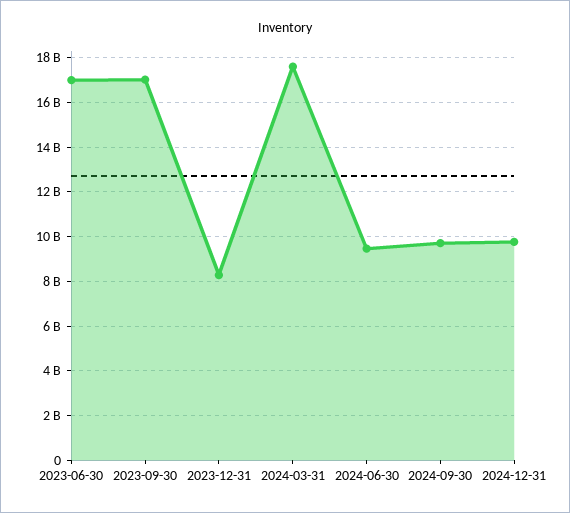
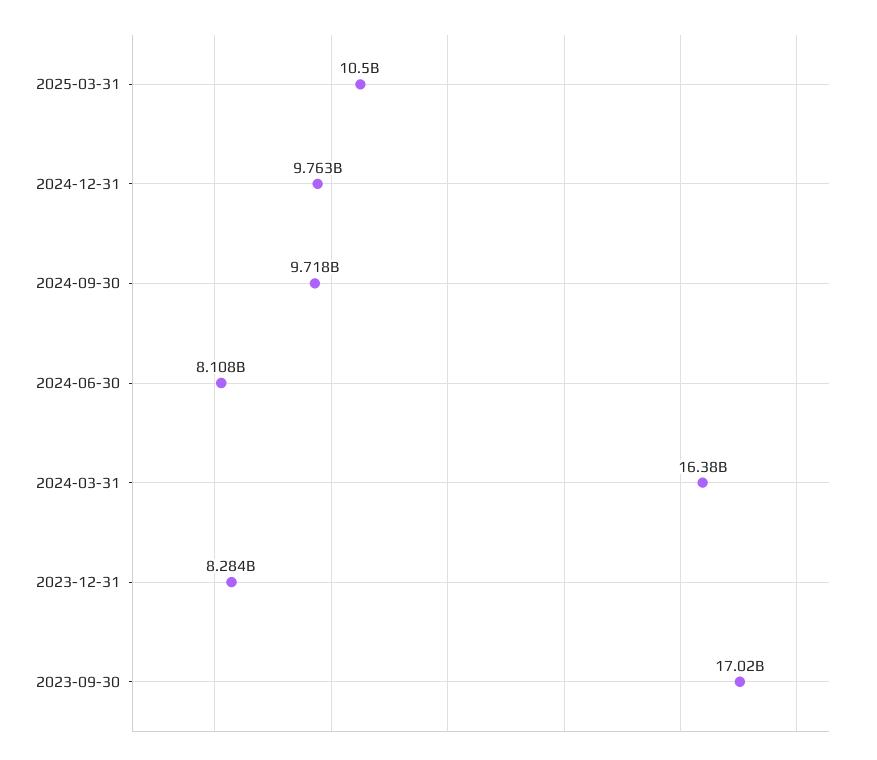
2023-06-30: 17000000000 -> none
2024-03-31: 17500000000 -> 16380000000
2024-06-30: 9500000000 -> 8108000000
2025-03-31: none -> 10500000000

